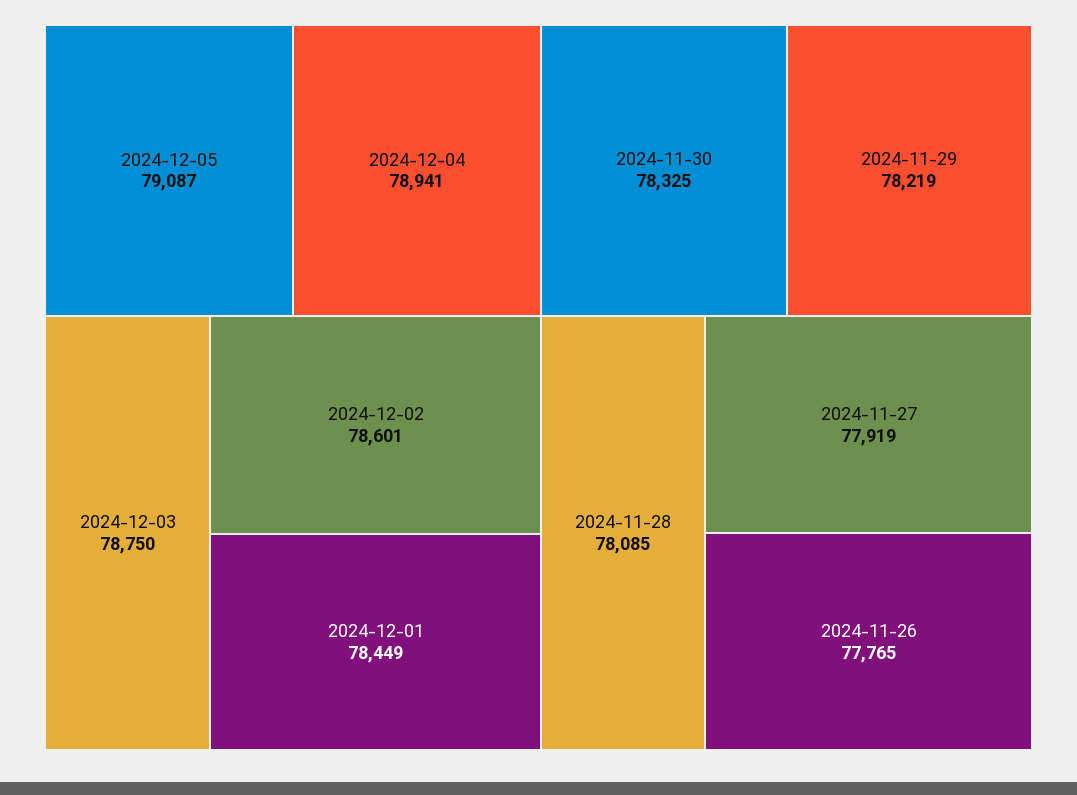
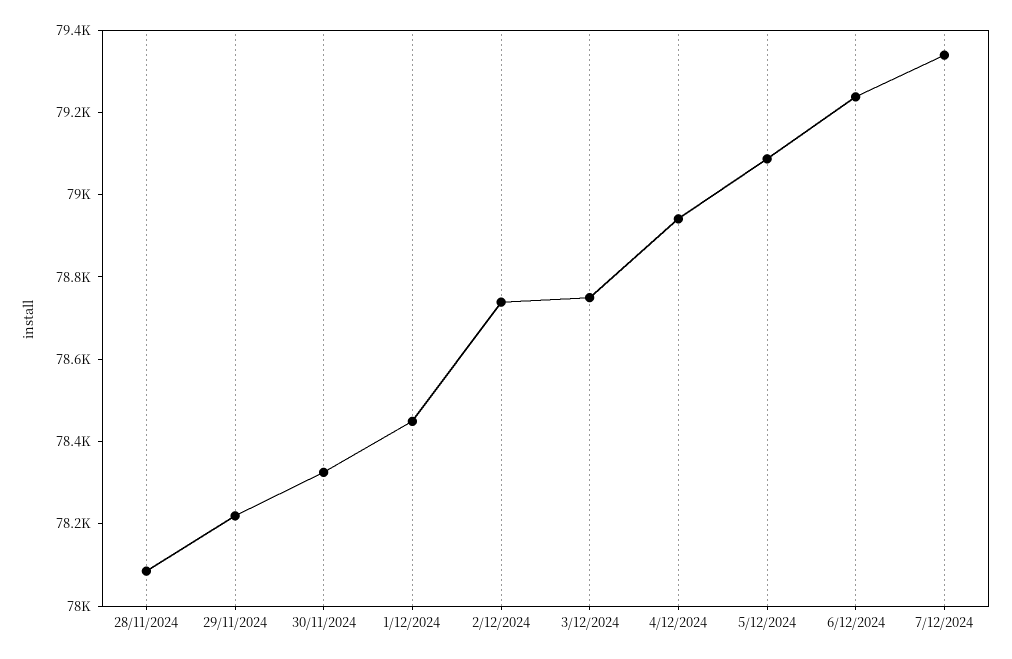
2024-12-02: 78601 -> 78750
2024-11-27: 77919 -> none
2024-11-26: 77765 -> none
6/12/2024: none -> 79250
7/12/2024: none -> 79350

